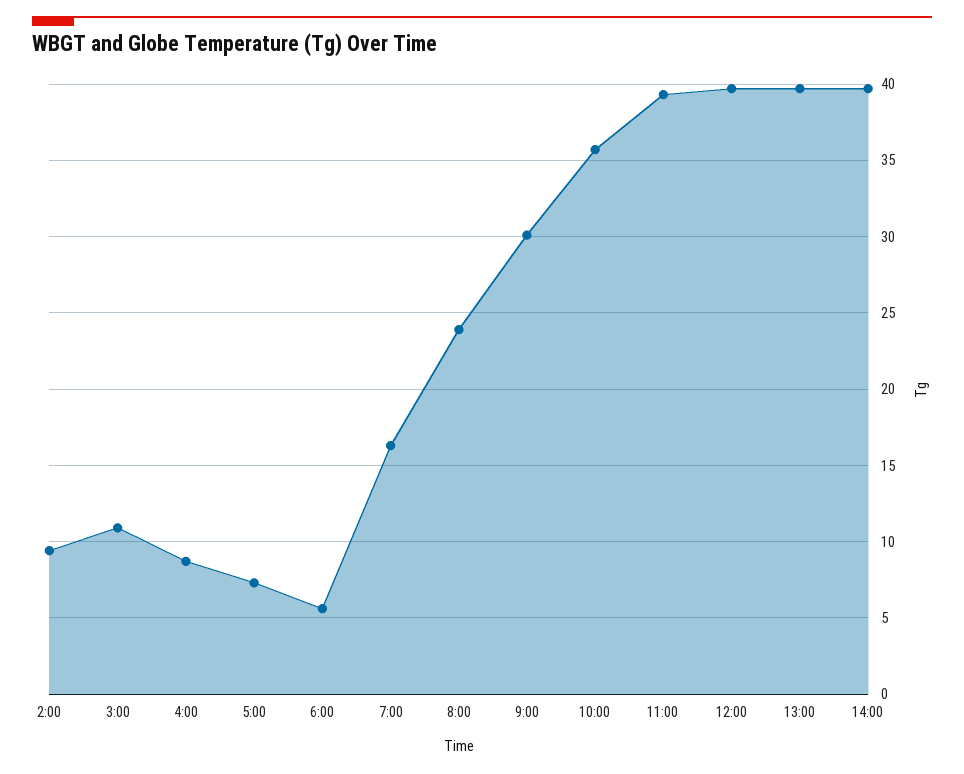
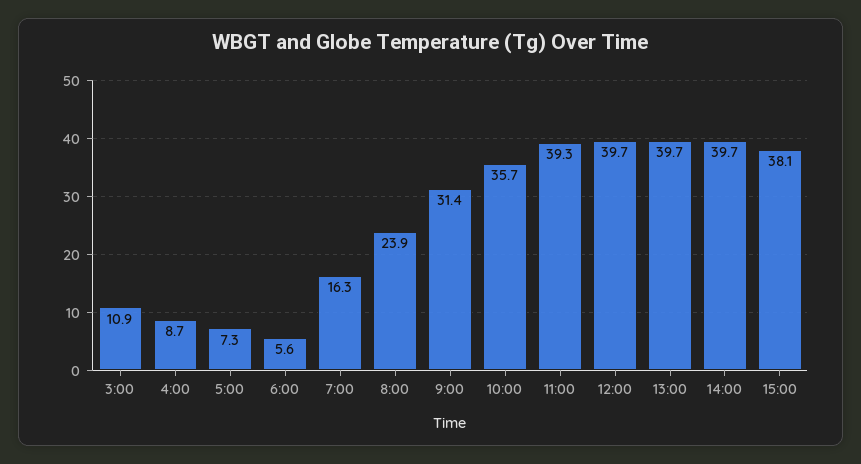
2:00: 9.5 -> none
9:00: 30 -> 31.4
15:00: none -> 38.1

